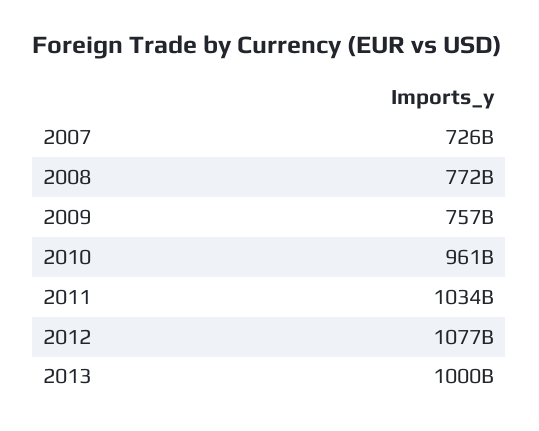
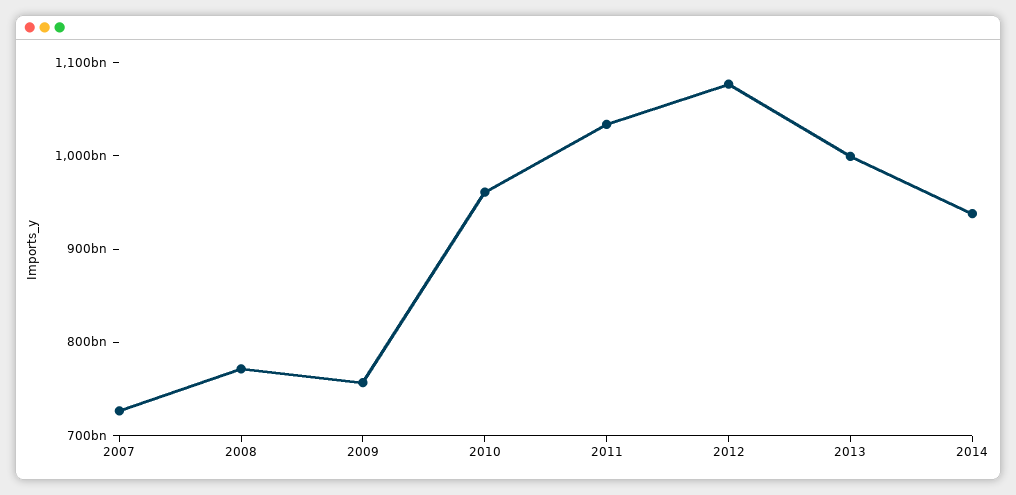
2014: none -> 940000000000

